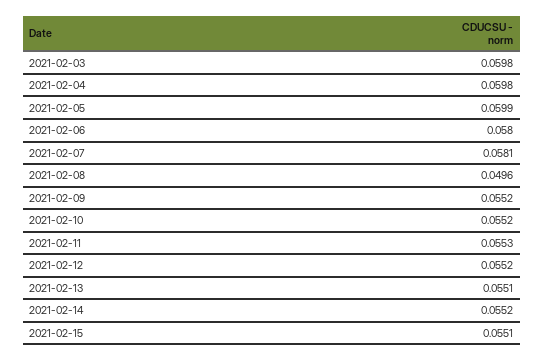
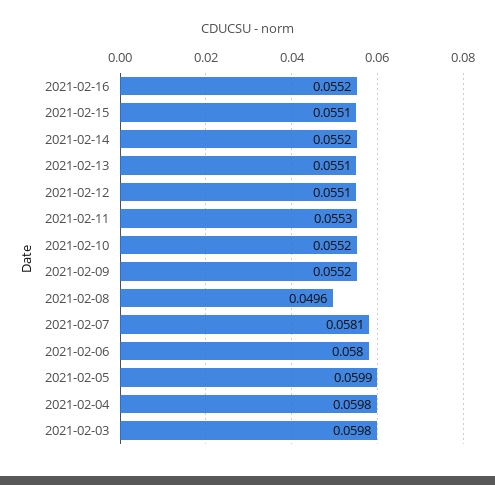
2021-02-12: 0.0552 -> 0.0551
2021-02-16: none -> 0.0552

